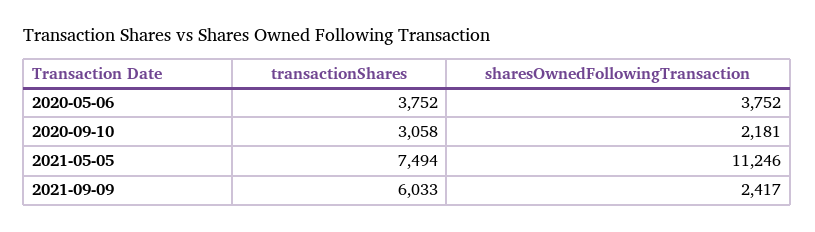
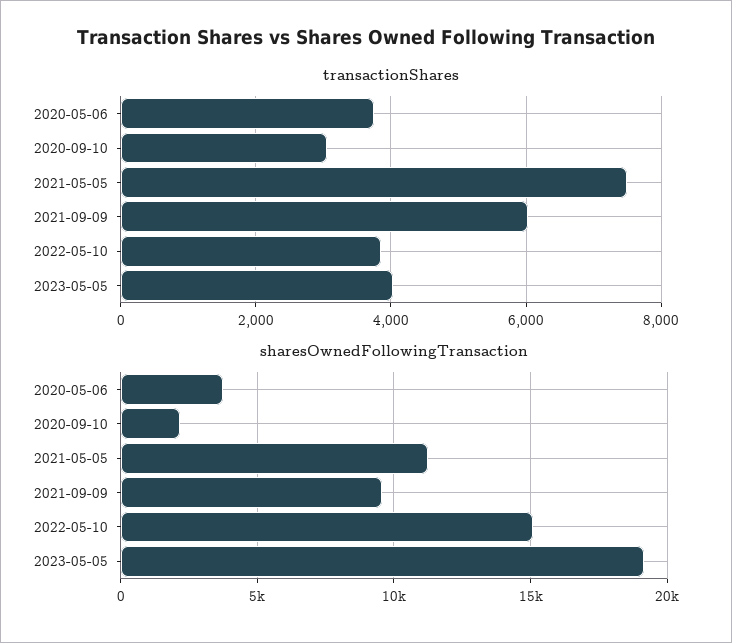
sharesOwnedFollowingTransaction, 2021-09-09: 2417 -> 9500
transactionShares, 2022-05-10: none -> 3800
transactionShares, 2023-05-05: none -> 4000
sharesOwnedFollowingTransaction, 2022-05-10: none -> 15000
sharesOwnedFollowingTransaction, 2023-05-05: none -> 19000

